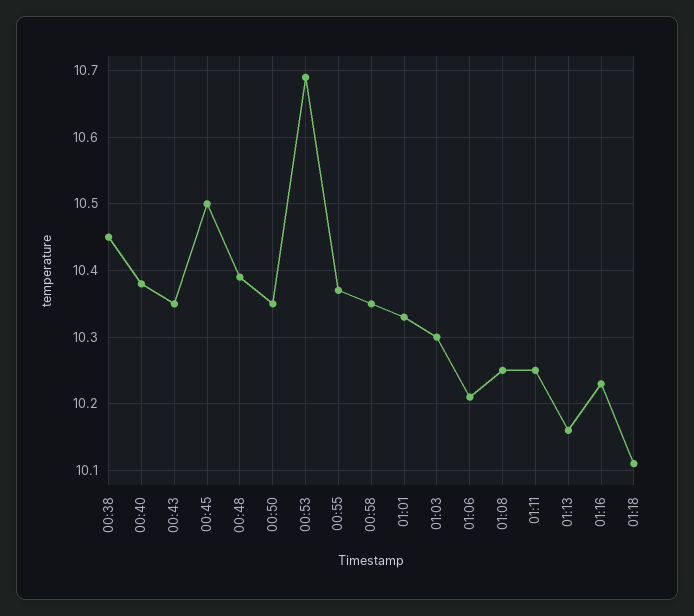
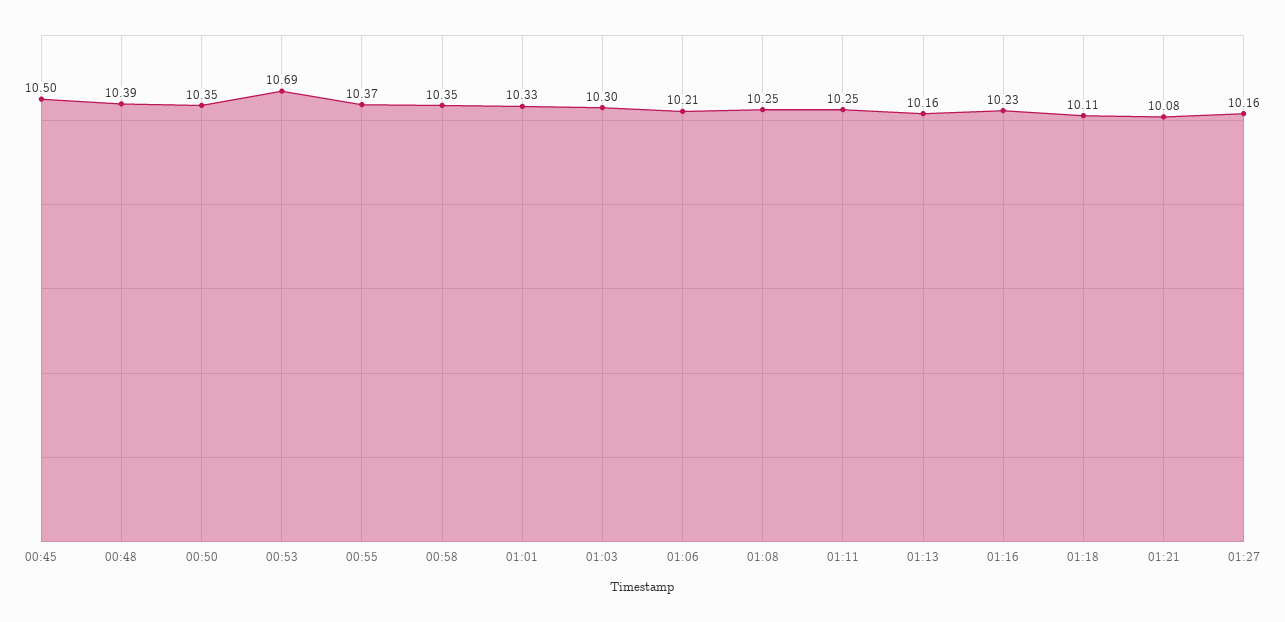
00:38: 10.45 -> none
00:40: 10.38 -> none
00:43: 10.35 -> none
01:21: none -> 10.08
01:27: none -> 10.16

